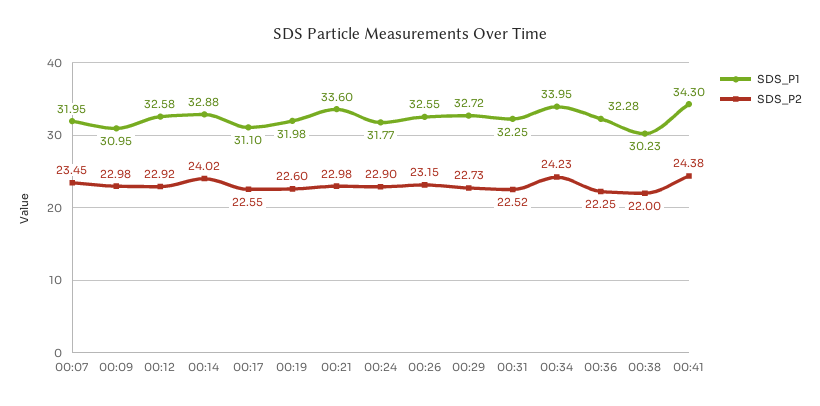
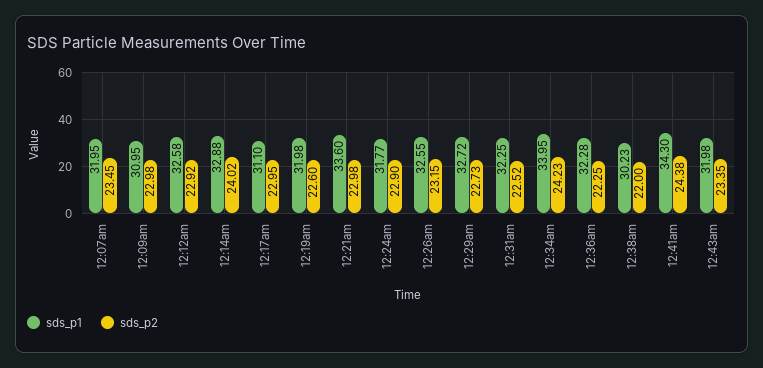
SDS_P2, 00:17: 22.55 -> 22.95
SDS_P1, 12:43am: none -> 31.98
SDS_P2, 12:43am: none -> 23.35

